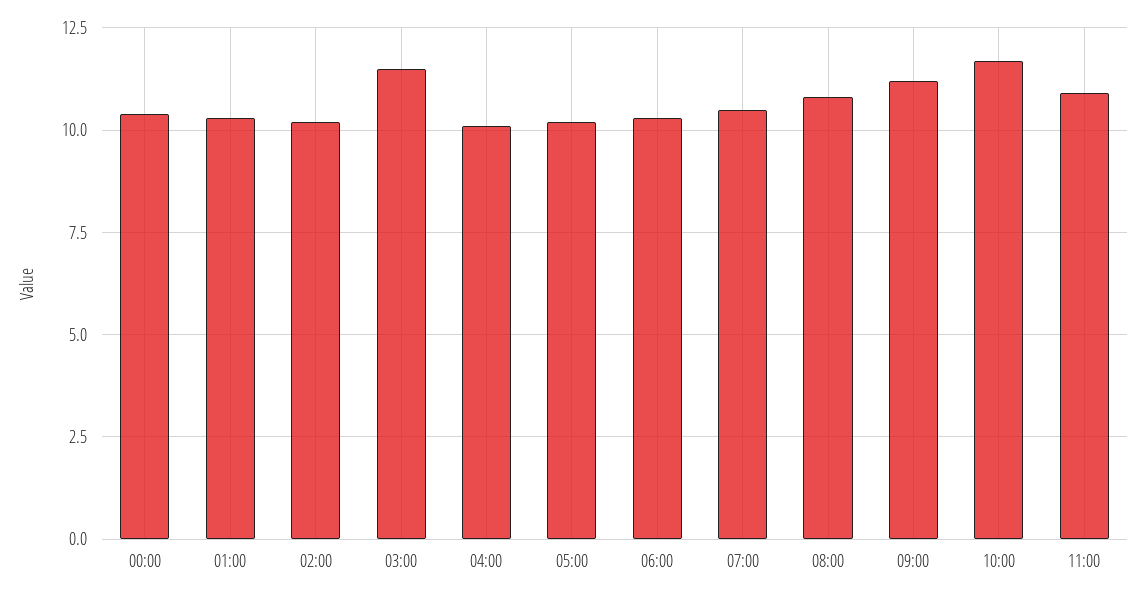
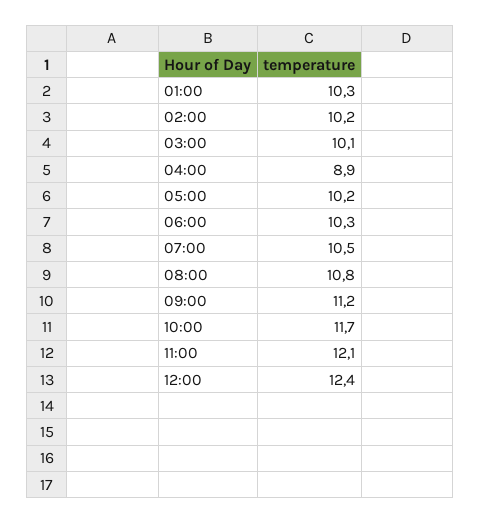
00:00: 10.5 -> none
03:00: 11.5 -> 10.1
04:00: 10 -> 8.9
11:00: 11 -> 12.1
12:00: none -> 12.4

